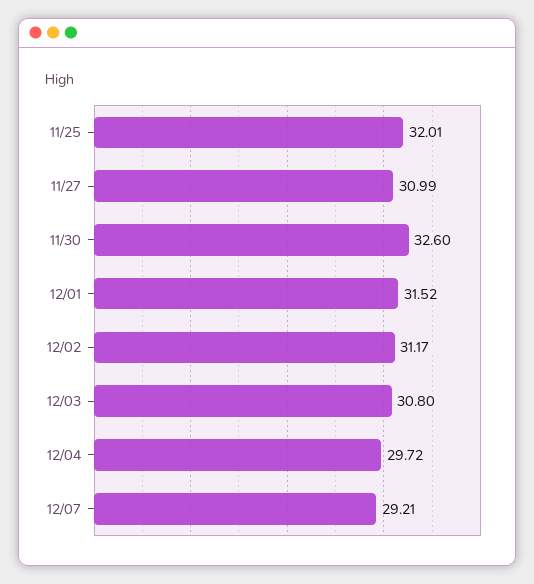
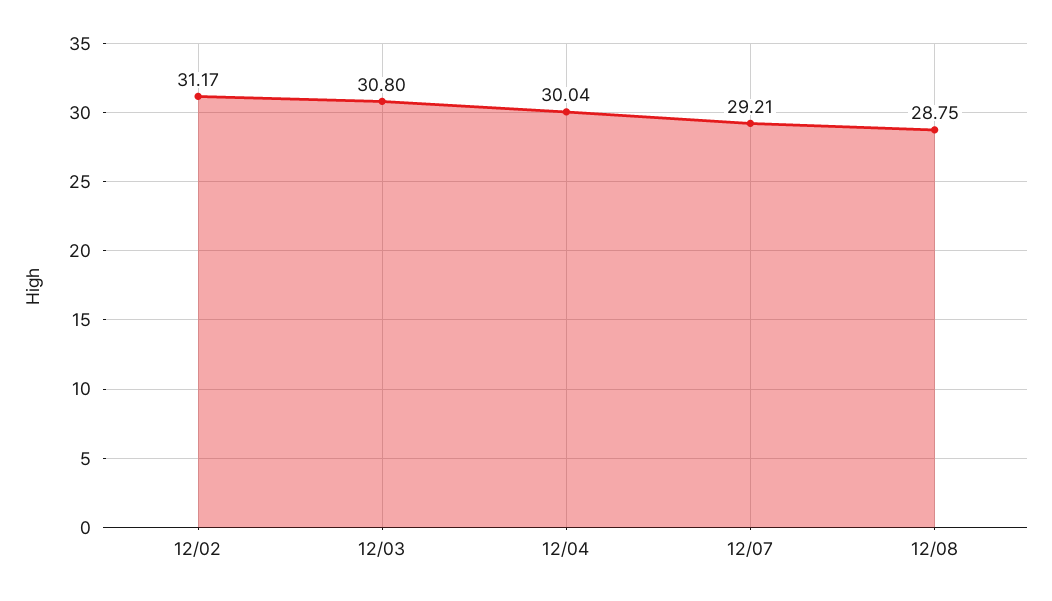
11/25: 32.01 -> none
11/27: 30.99 -> none
11/30: 32.6 -> none
12/01: 31.52 -> none
12/04: 29.72 -> 30.04
12/08: none -> 28.75

